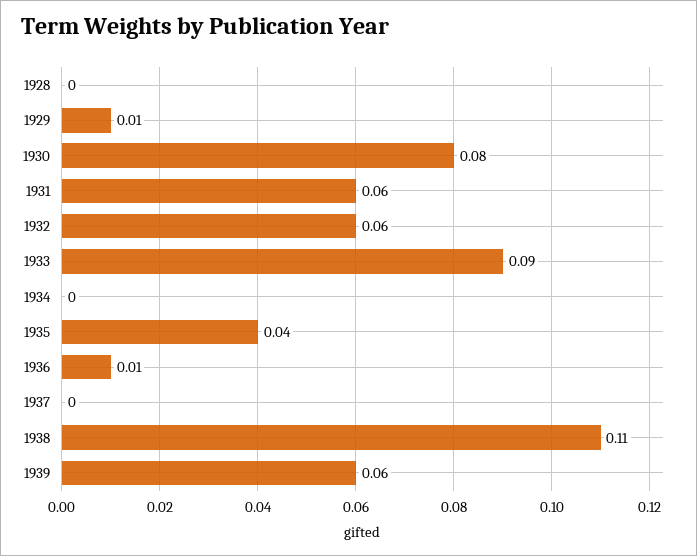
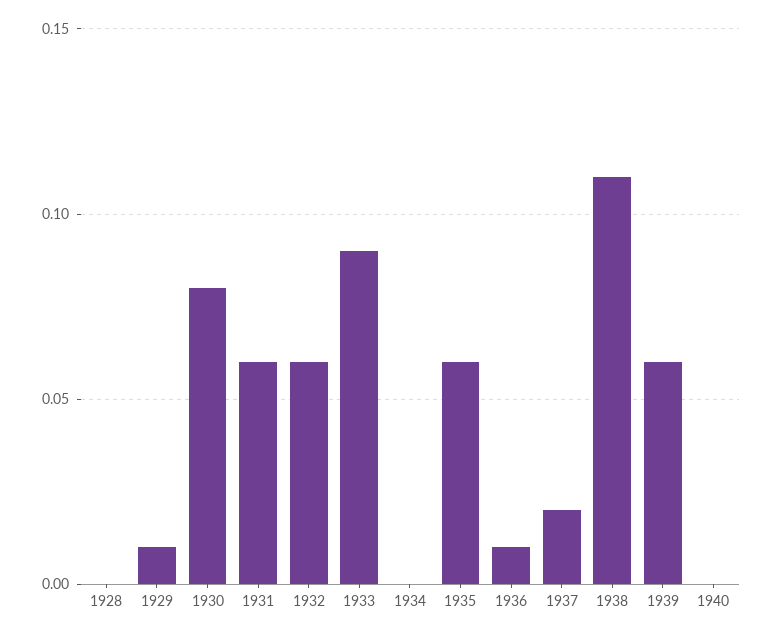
1935: 0.04 -> 0.06
1937: 0 -> 0.02
1940: none -> 0

